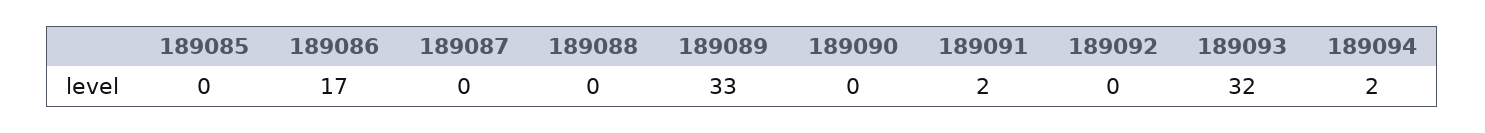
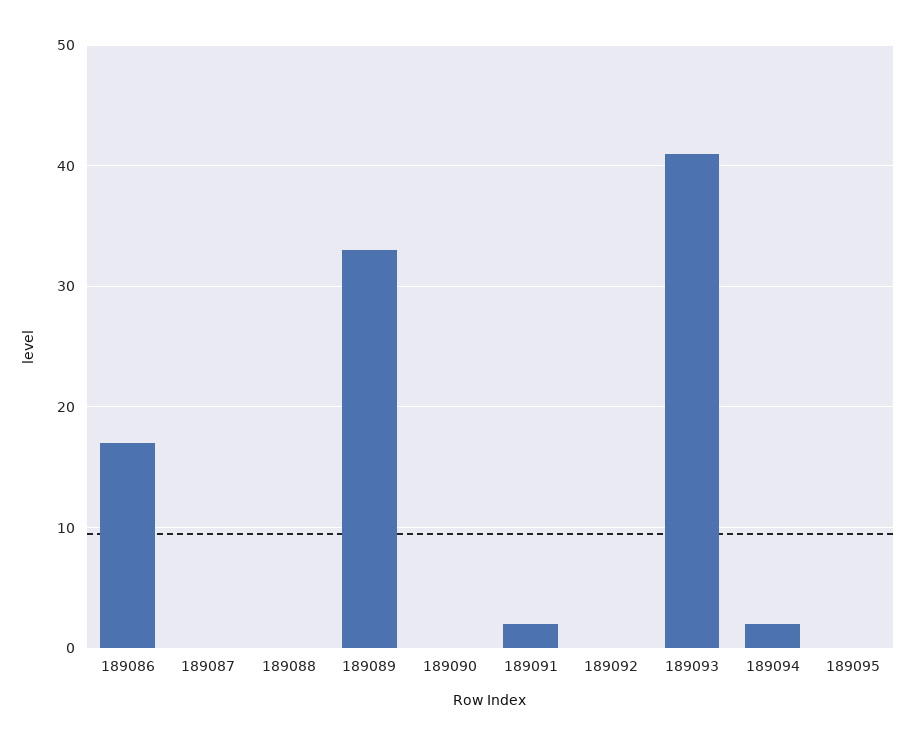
189085: 0 -> none
189093: 32 -> 41
189095: none -> 0

